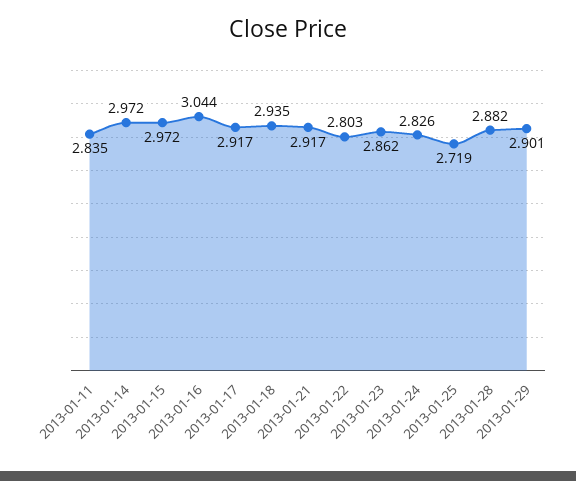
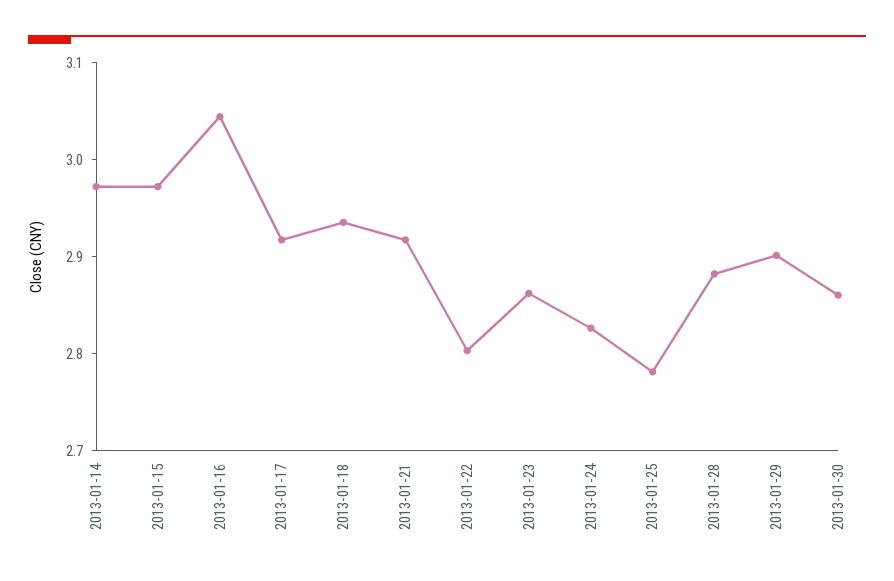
2013-01-11: 2.835 -> none
2013-01-25: 2.719 -> 2.78
2013-01-30: none -> 2.86

